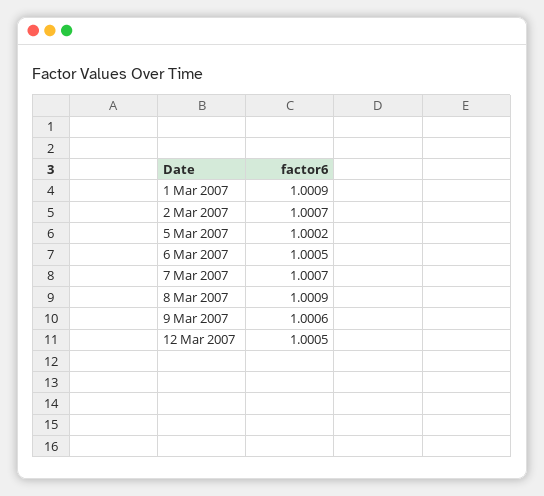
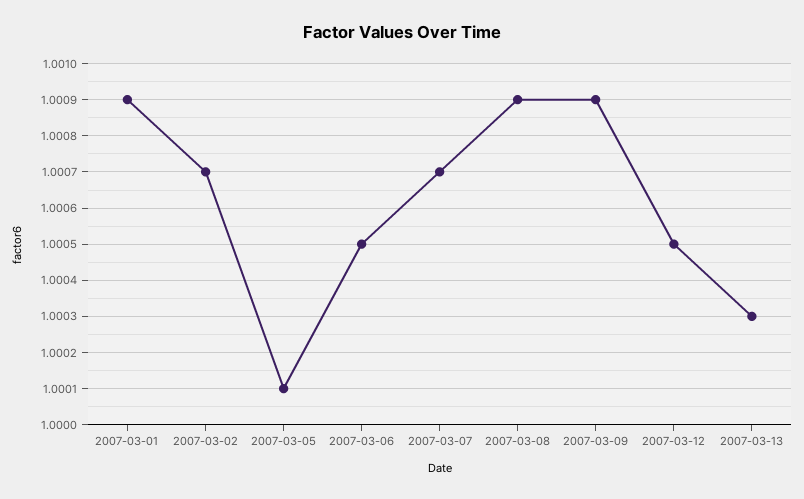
5 Mar 2007: 1.0002 -> 1.0001
9 Mar 2007: 1.0006 -> 1.0009
2007-03-13: none -> 1.0003

